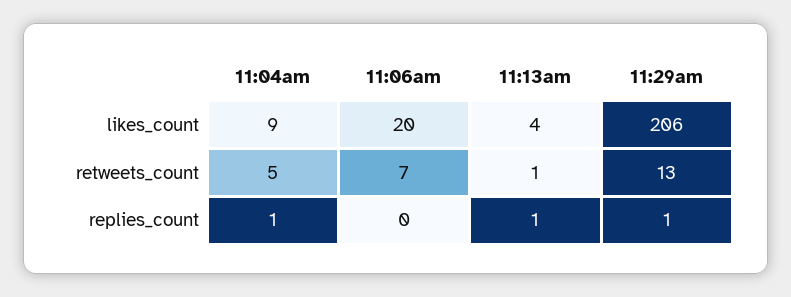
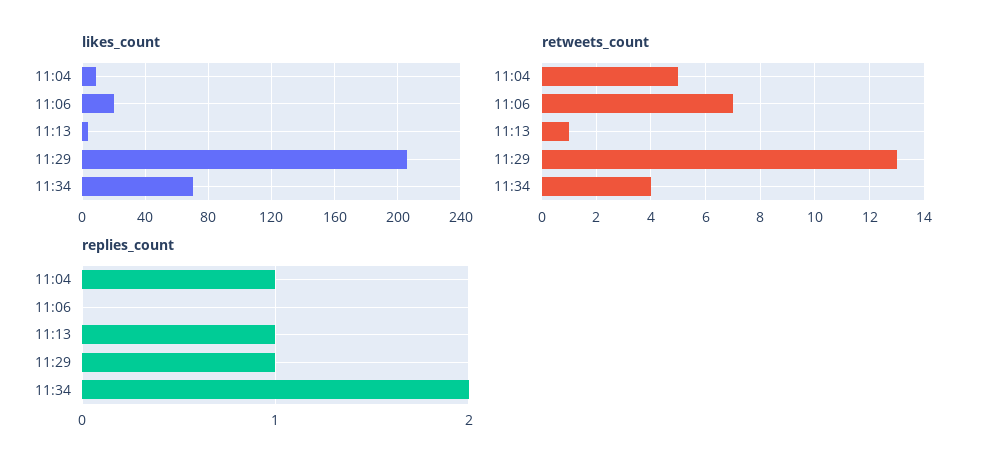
likes_count, 11:34: none -> 70
retweets_count, 11:34: none -> 4
replies_count, 11:34: none -> 2

